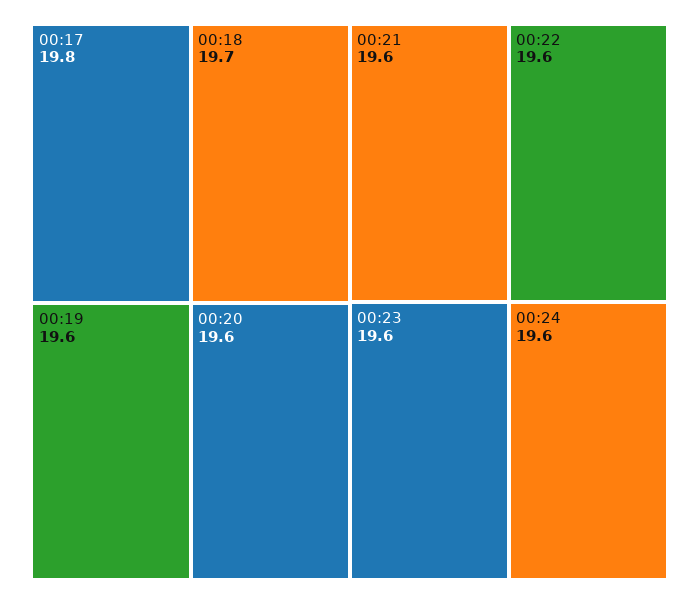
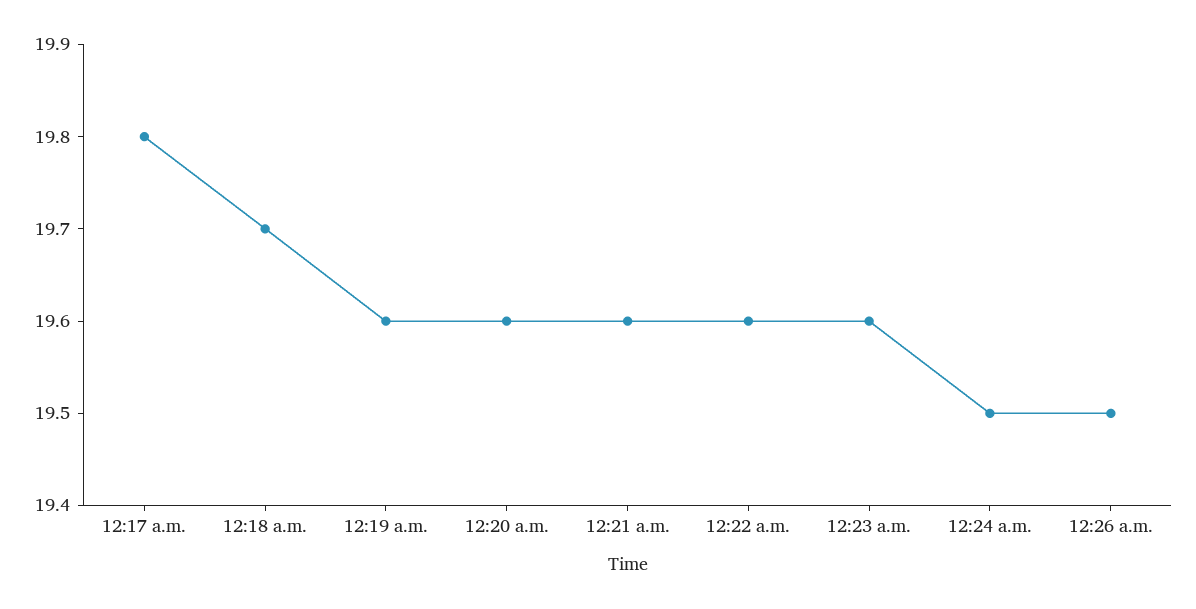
00:24: 19.6 -> 19.5
12:26 a.m.: none -> 19.5

